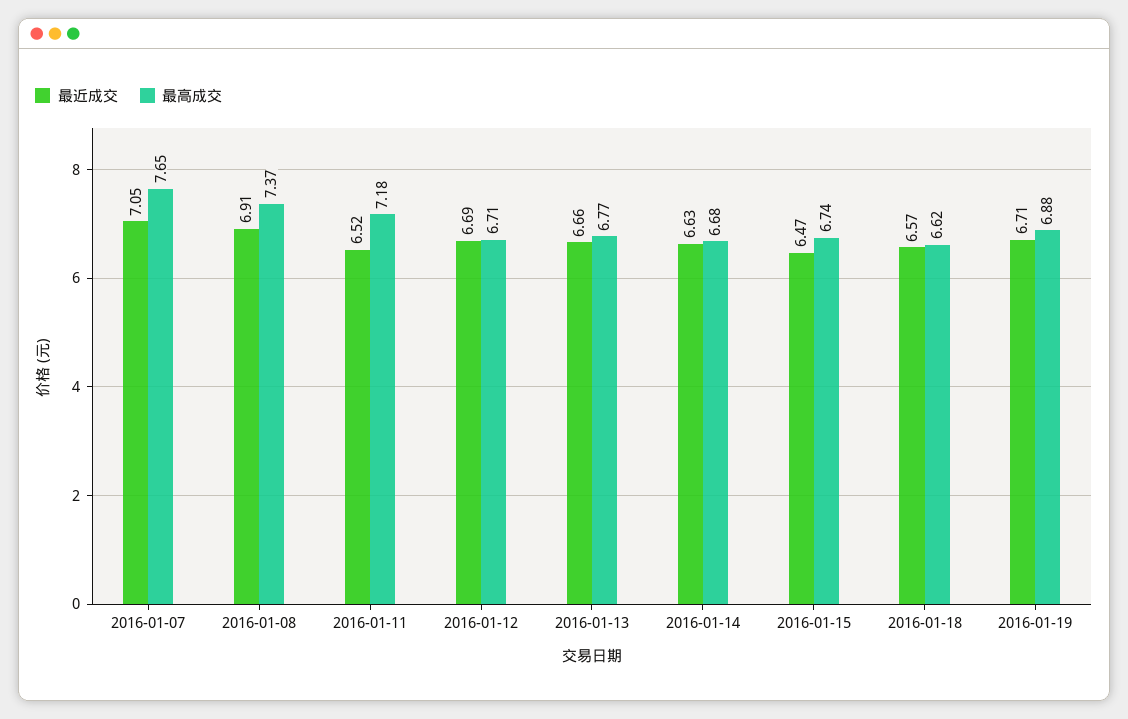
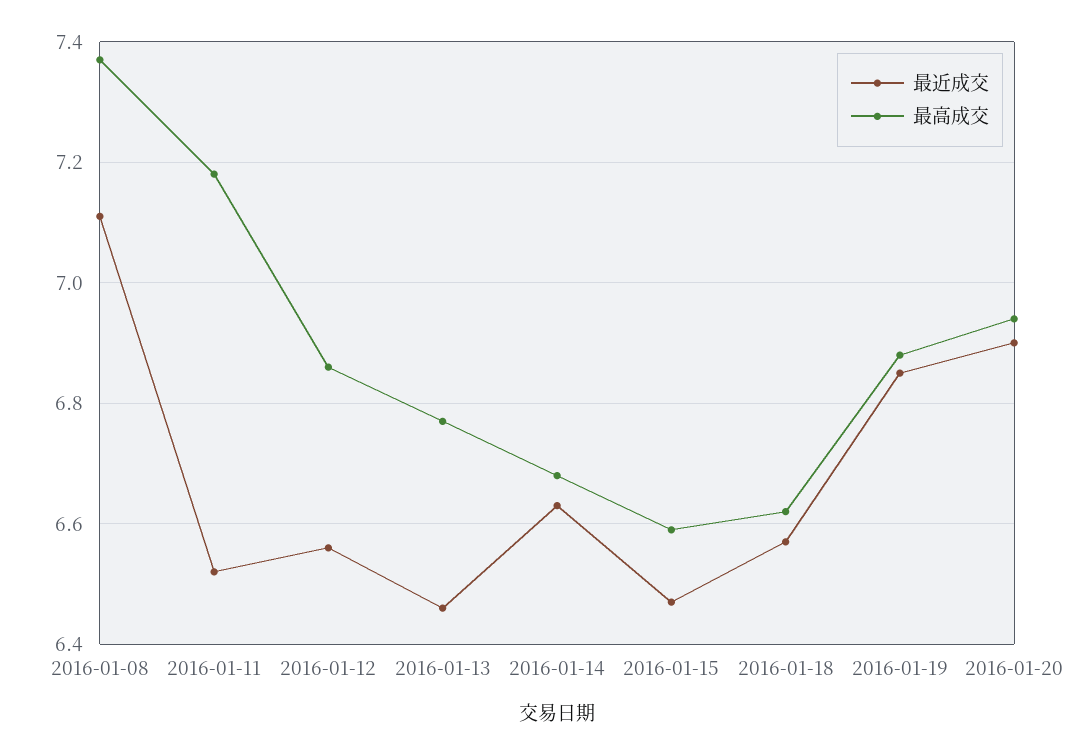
最近成交, 2016-01-07: 7.05 -> none
最高成交, 2016-01-07: 7.65 -> none
最近成交, 2016-01-08: 6.91 -> 7.1
最近成交, 2016-01-12: 6.69 -> 6.55
最高成交, 2016-01-12: 6.71 -> 6.85
最近成交, 2016-01-13: 6.66 -> 6.45
最高成交, 2016-01-15: 6.74 -> 6.6
最近成交, 2016-01-19: 6.71 -> 6.85
最近成交, 2016-01-20: none -> 6.9
最高成交, 2016-01-20: none -> 6.95

